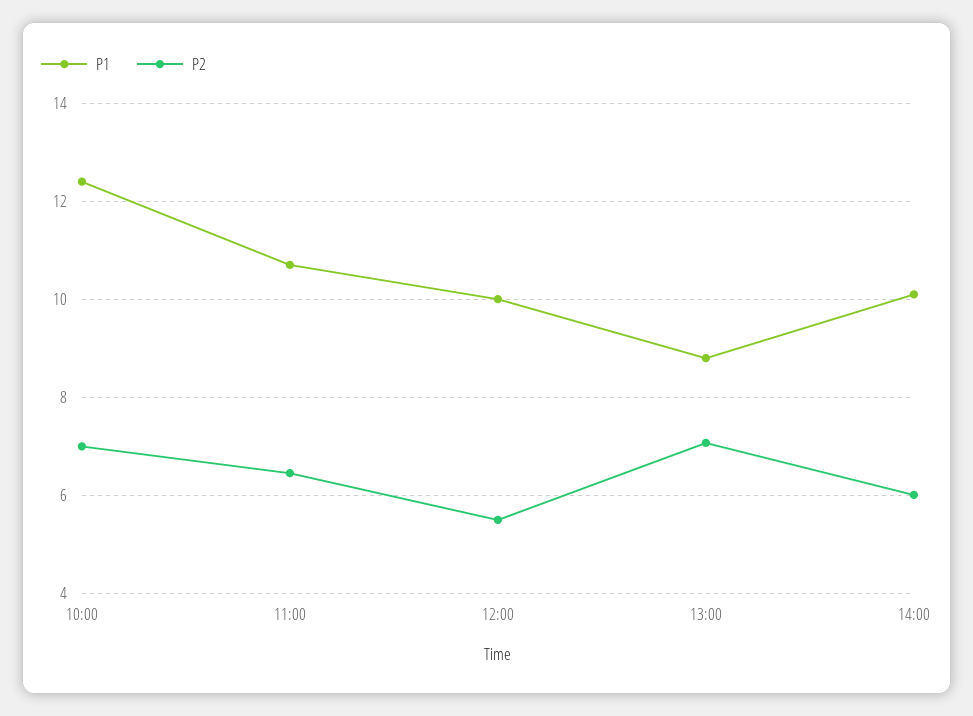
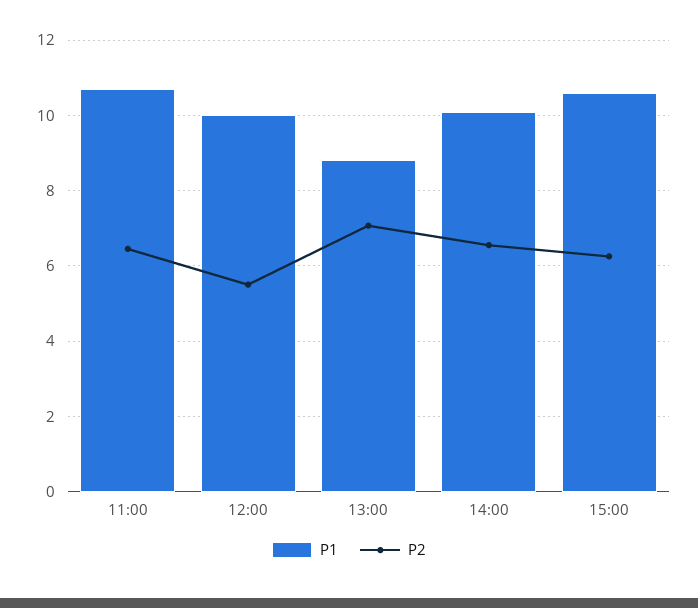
P1, 10:00: 12.4 -> none
P2, 10:00: 7 -> none
P2, 14:00: 6 -> 6.6
P1, 15:00: none -> 10.6
P2, 15:00: none -> 6.2

